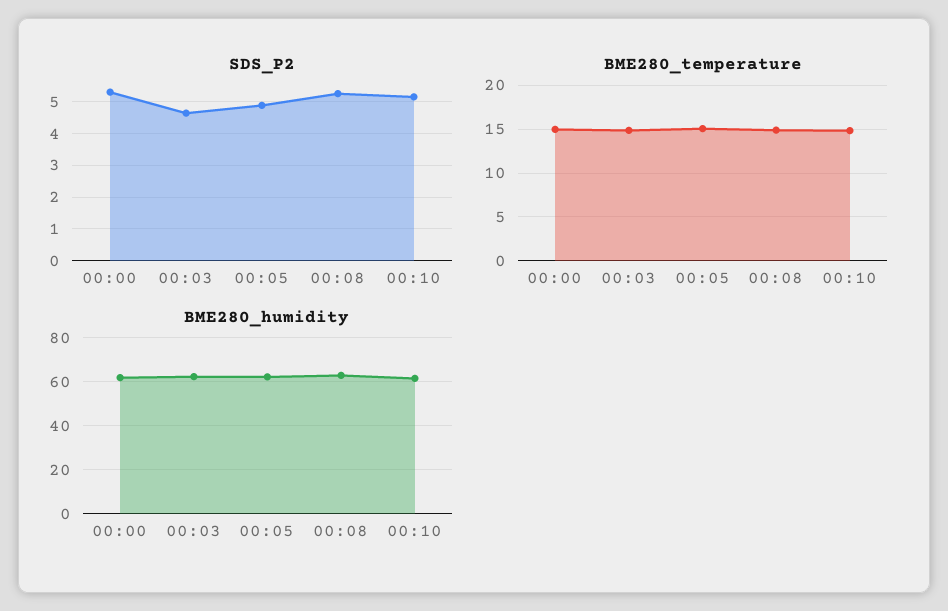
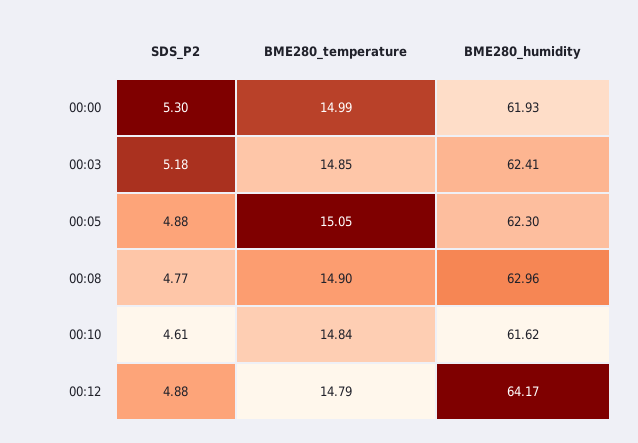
SDS_P2, 00:03: 4.6 -> 5.18
SDS_P2, 00:08: 5.2 -> 4.77
SDS_P2, 00:10: 5.2 -> 4.61
SDS_P2, 00:12: none -> 4.88
BME280_temperature, 00:12: none -> 14.79
BME280_humidity, 00:12: none -> 64.17

